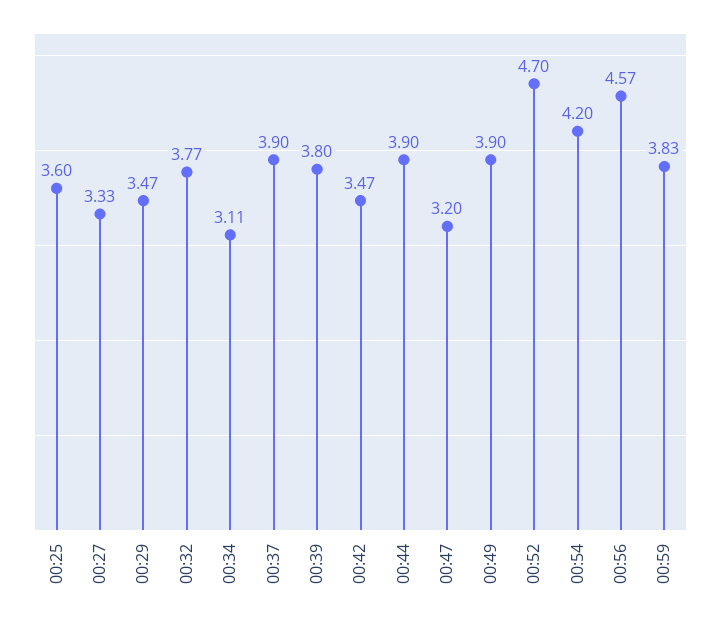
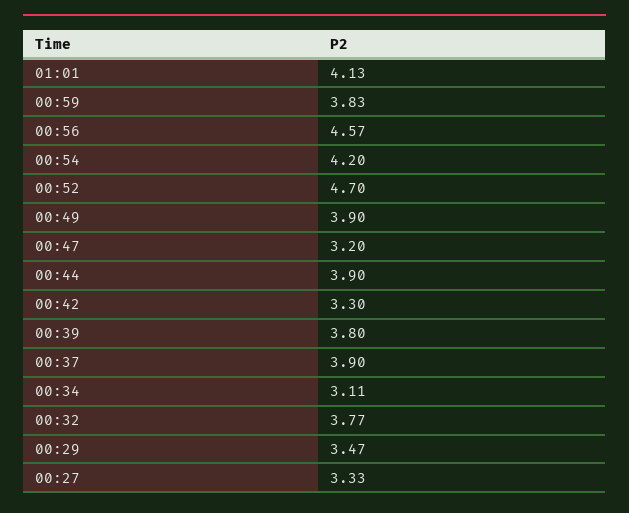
00:25: 3.6 -> none
00:42: 3.47 -> 3.3
01:01: none -> 4.13

